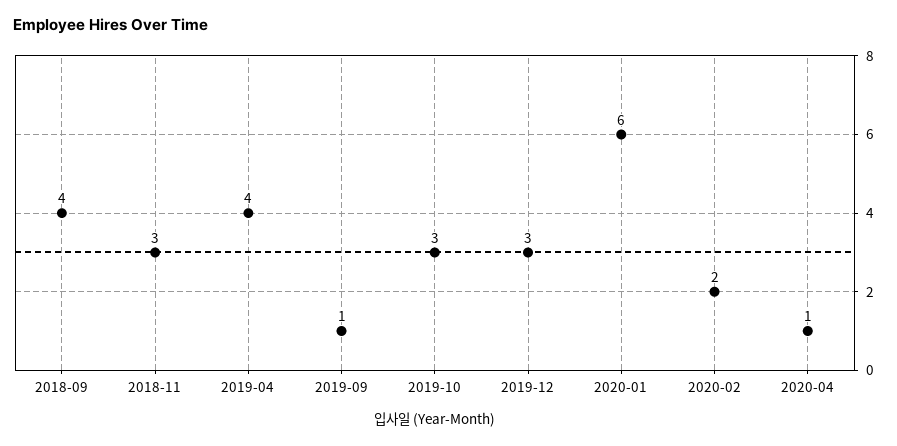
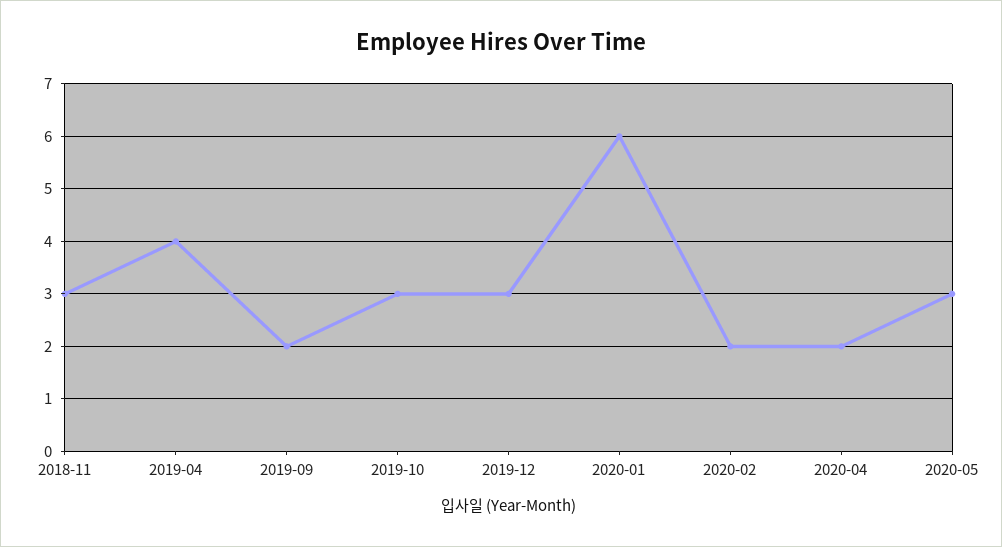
2018-09: 4 -> none
2019-09: 1 -> 2
2020-04: 1 -> 2
2020-05: none -> 3

